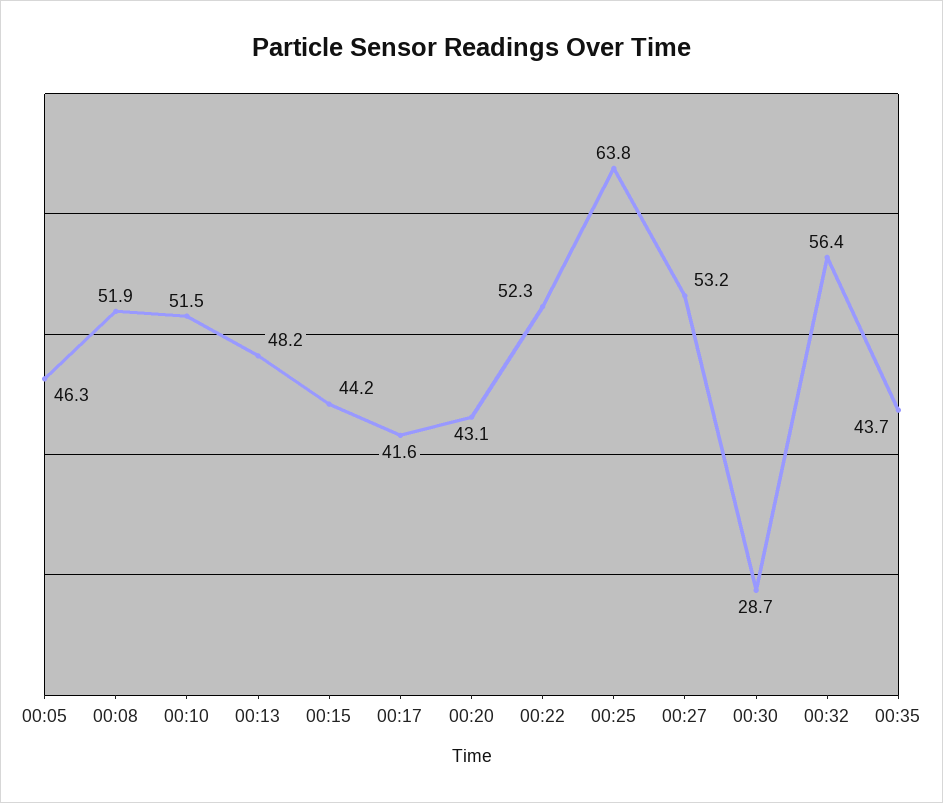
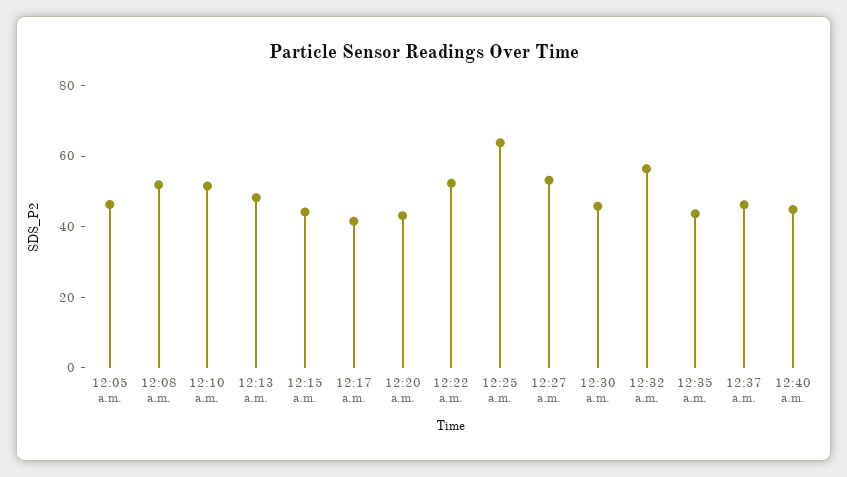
00:30: 28.7 -> 45
12:37 a.m.: none -> 45
12:40 a.m.: none -> 45

